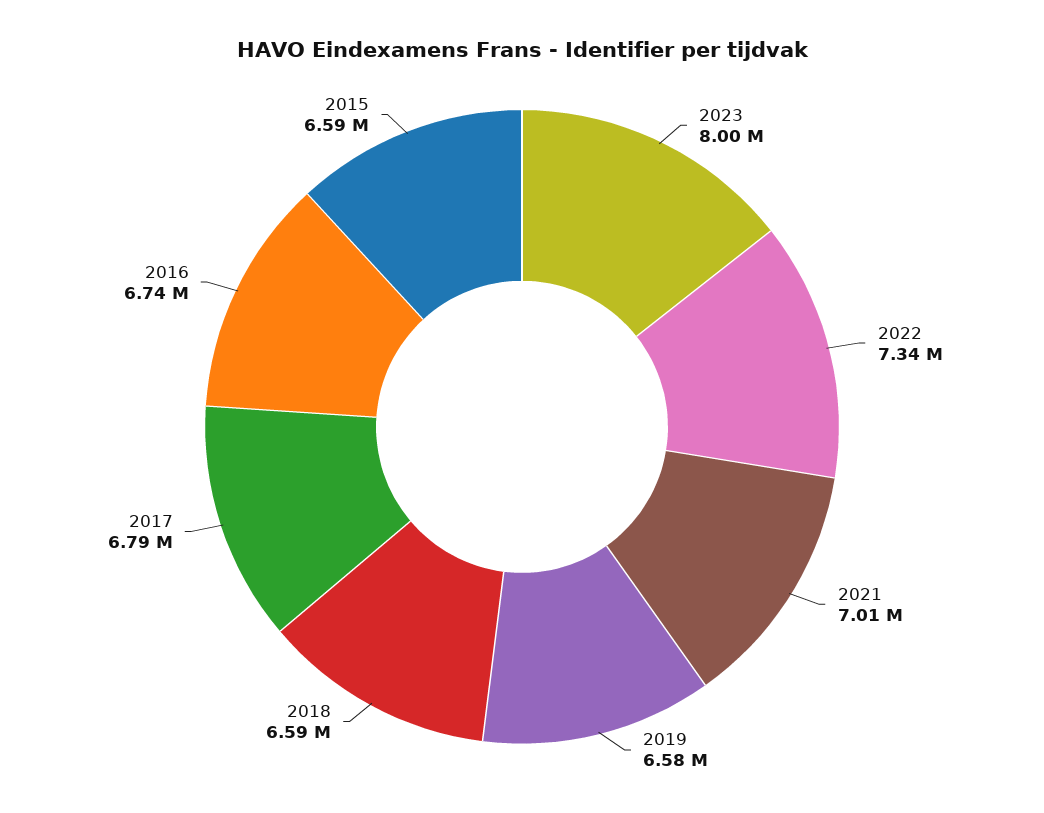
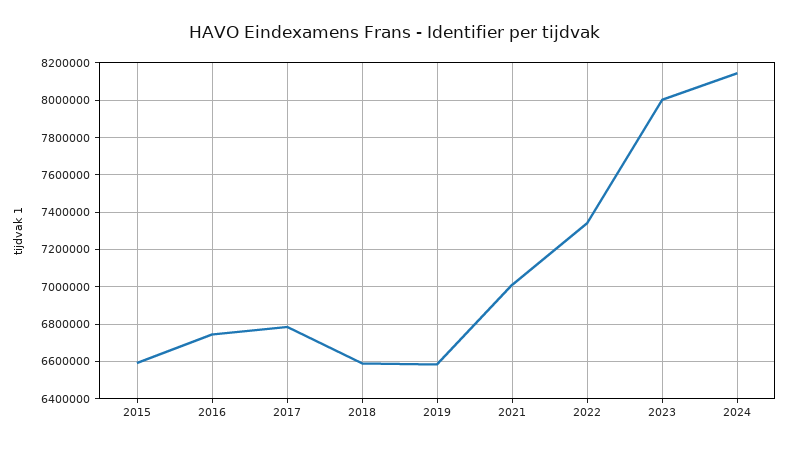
2024: none -> 8150000

